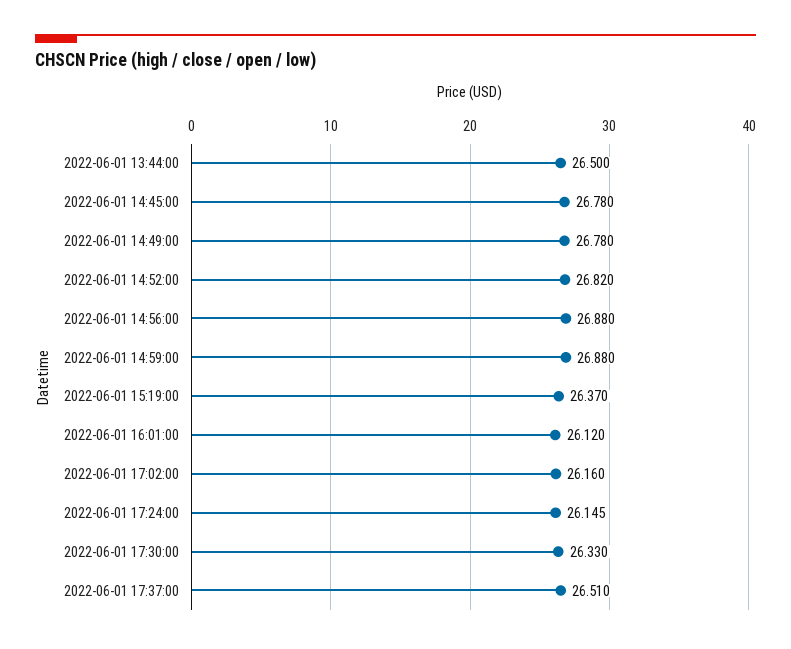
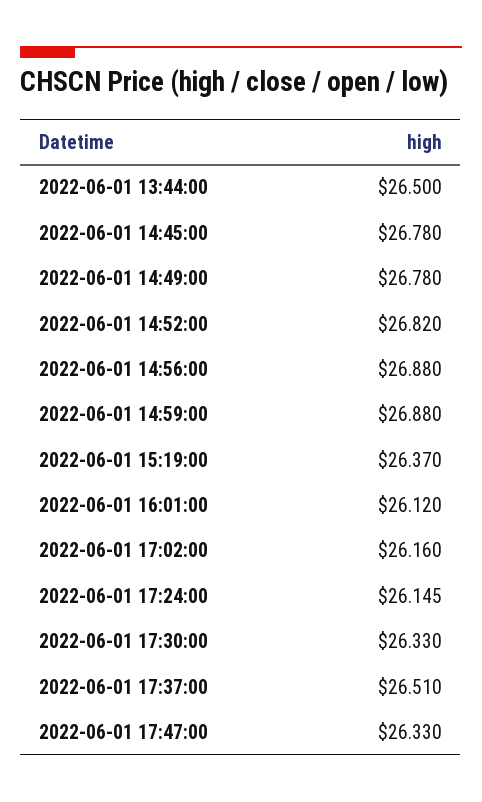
2022-06-01 17:47:00: none -> 26.33

